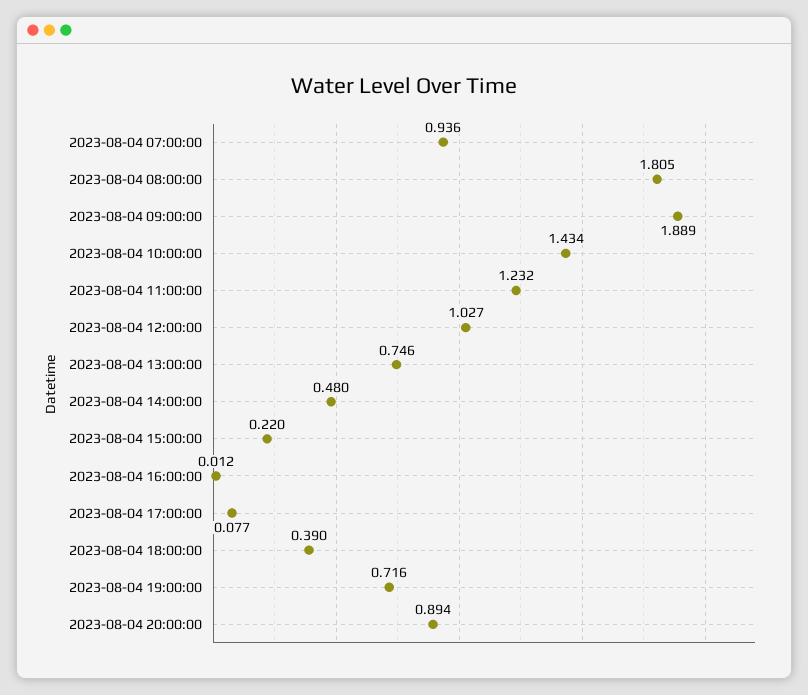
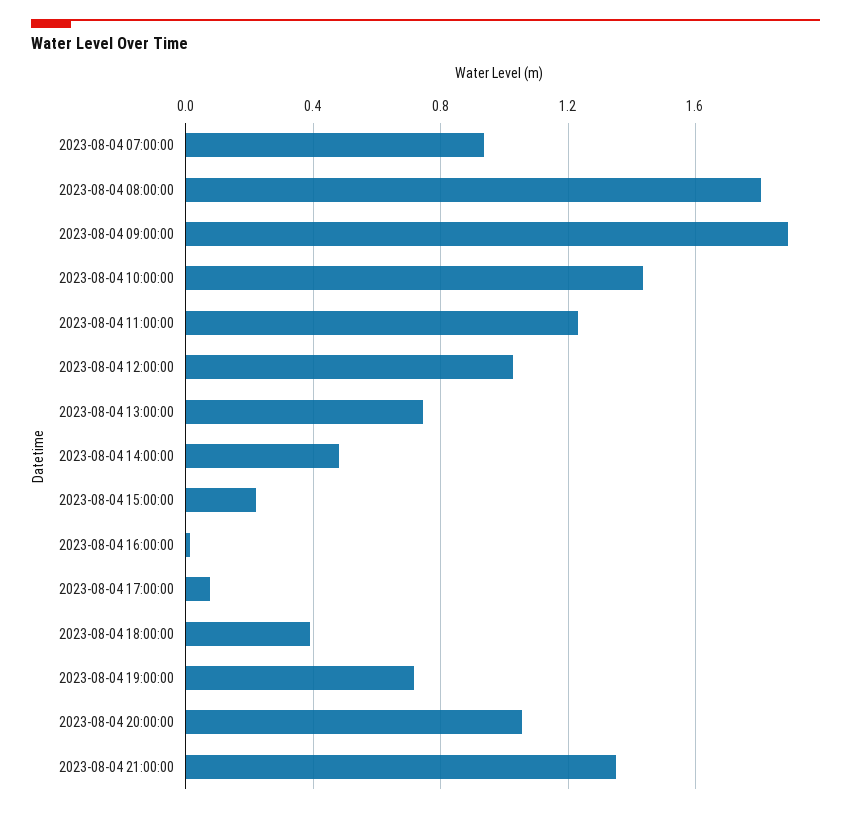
2023-08-04 20:00:00: 0.894 -> 1.05
2023-08-04 21:00:00: none -> 1.35

